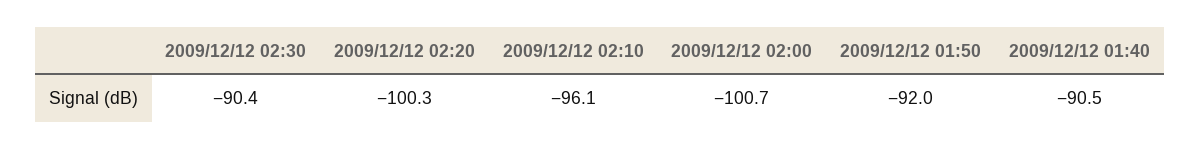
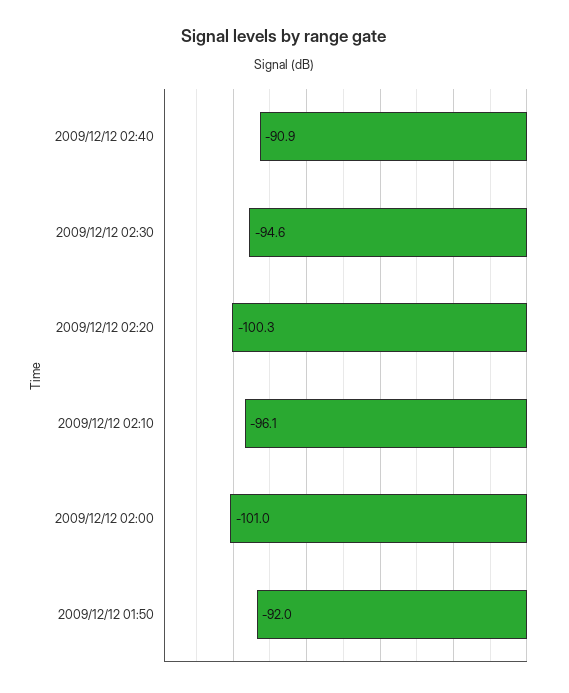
2009/12/12 02:30: -90.4 -> -94.6
2009/12/12 02:00: -100.7 -> -101
2009/12/12 01:40: -90.5 -> none
2009/12/12 02:40: none -> -90.9

